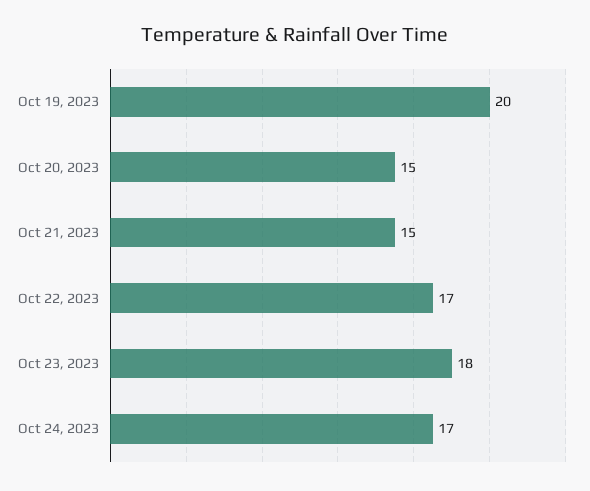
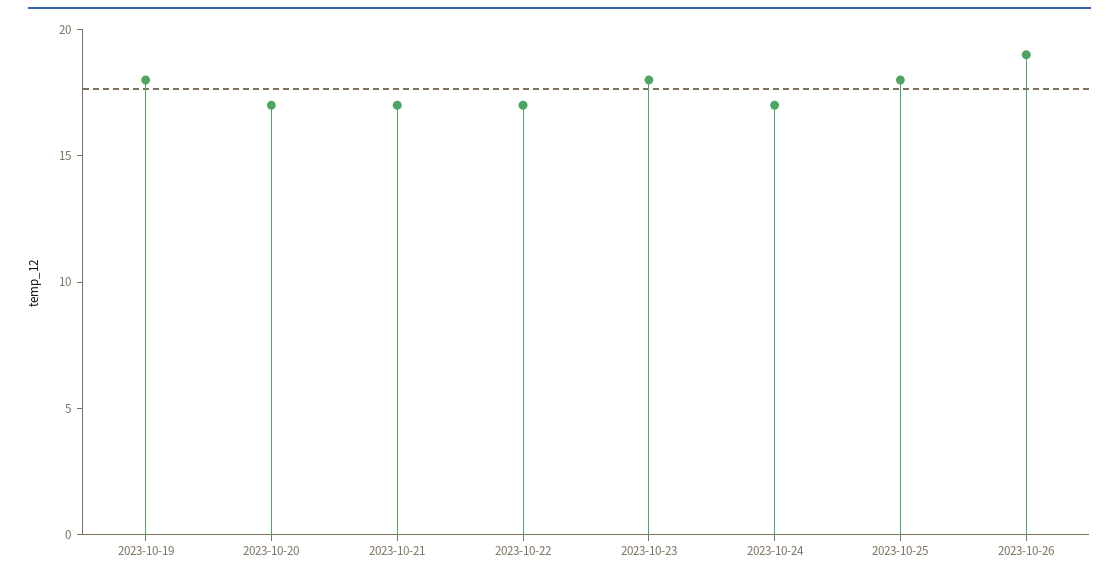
Oct 19, 2023: 20 -> 18
Oct 20, 2023: 15 -> 17
Oct 21, 2023: 15 -> 17
2023-10-25: none -> 18
2023-10-26: none -> 19

